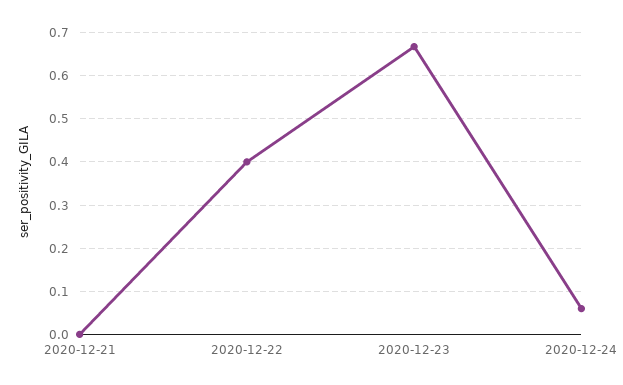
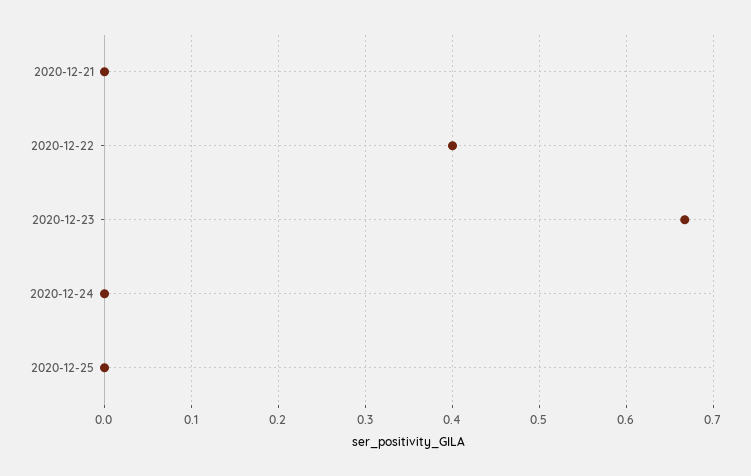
2020-12-24: 0.06 -> 0
2020-12-25: none -> 0

